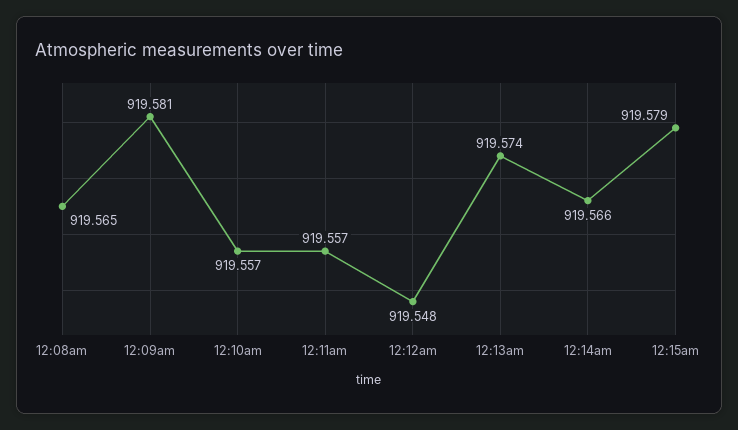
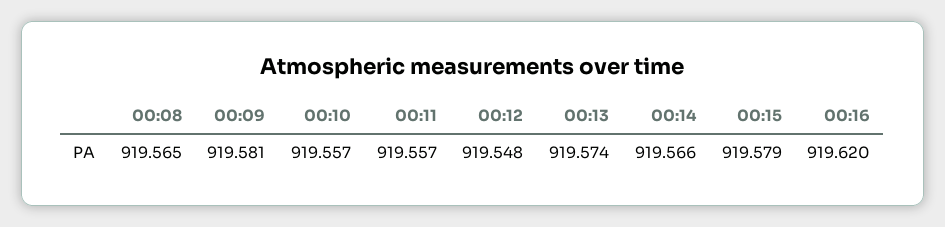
00:16: none -> 919.62

